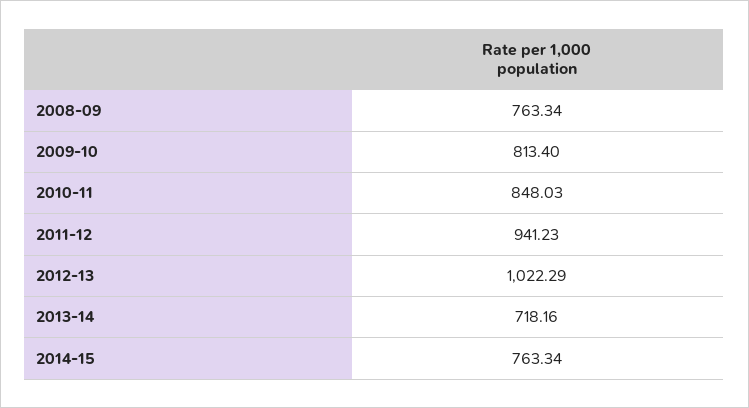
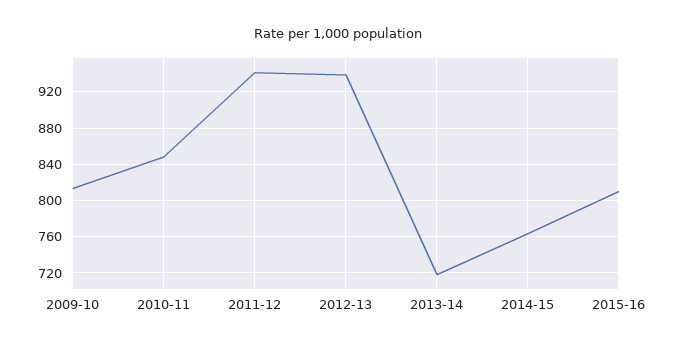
2008-09: 763.34 -> none
2012-13: 1022.29 -> 940
2015-16: none -> 810

